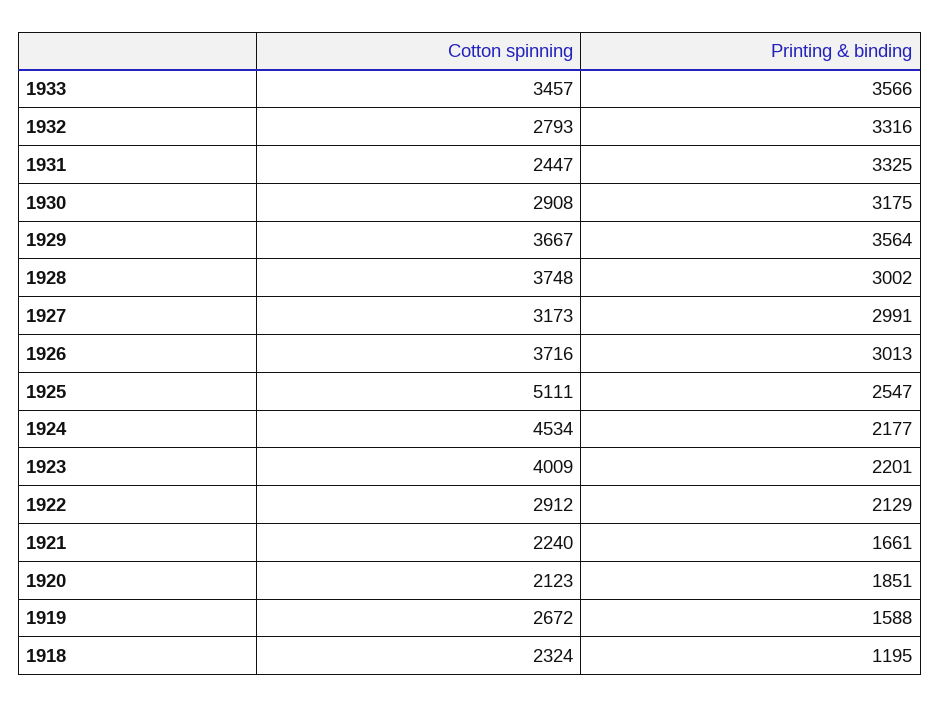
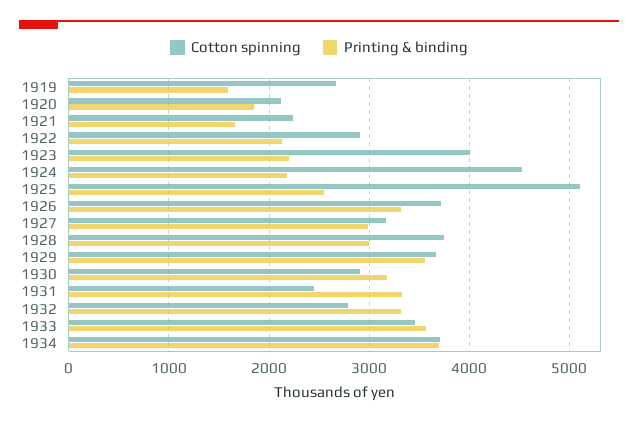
Printing & binding, 1926: 3013 -> 3300
Cotton spinning, 1918: 2324 -> none
Printing & binding, 1918: 1195 -> none
Cotton spinning, 1934: none -> 3700
Printing & binding, 1934: none -> 3700

